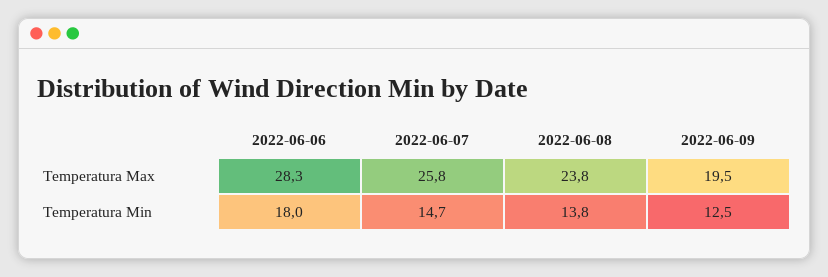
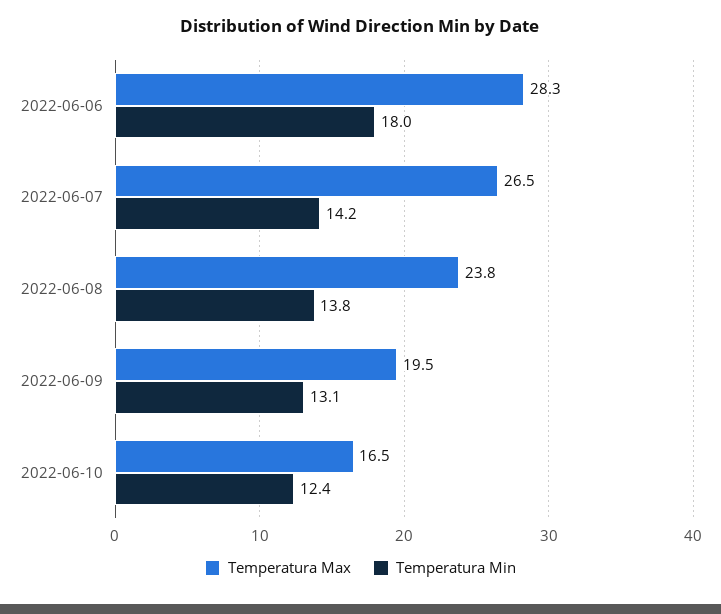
Temperatura Max, 2022-06-07: 25.8 -> 26.5
Temperatura Min, 2022-06-07: 14.7 -> 14.2
Temperatura Min, 2022-06-09: 12.5 -> 13.1
Temperatura Max, 2022-06-10: none -> 16.5
Temperatura Min, 2022-06-10: none -> 12.4

